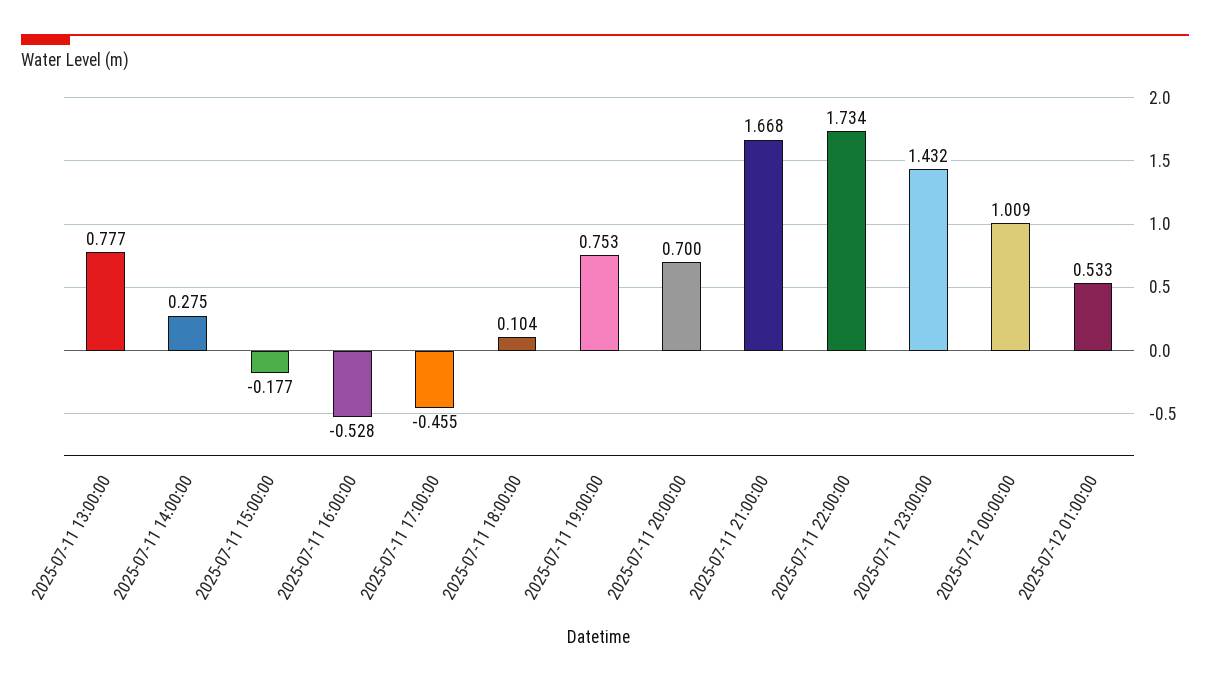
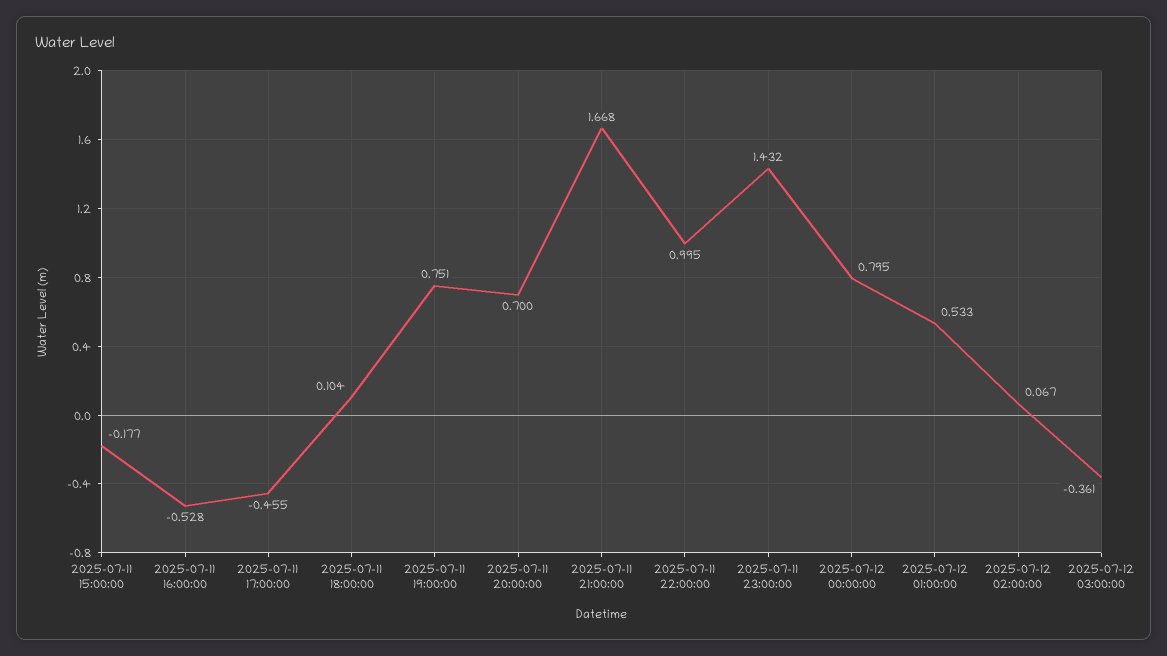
2025-07-11 13:00:00: 0.777 -> none
2025-07-11 14:00:00: 0.275 -> none
2025-07-11 19:00:00: 0.753 -> 0.751
2025-07-11 22:00:00: 1.734 -> 0.995
2025-07-12 00:00:00: 1.009 -> 0.795
2025-07-12 02:00:00: none -> 0.067
2025-07-12 03:00:00: none -> -0.361

